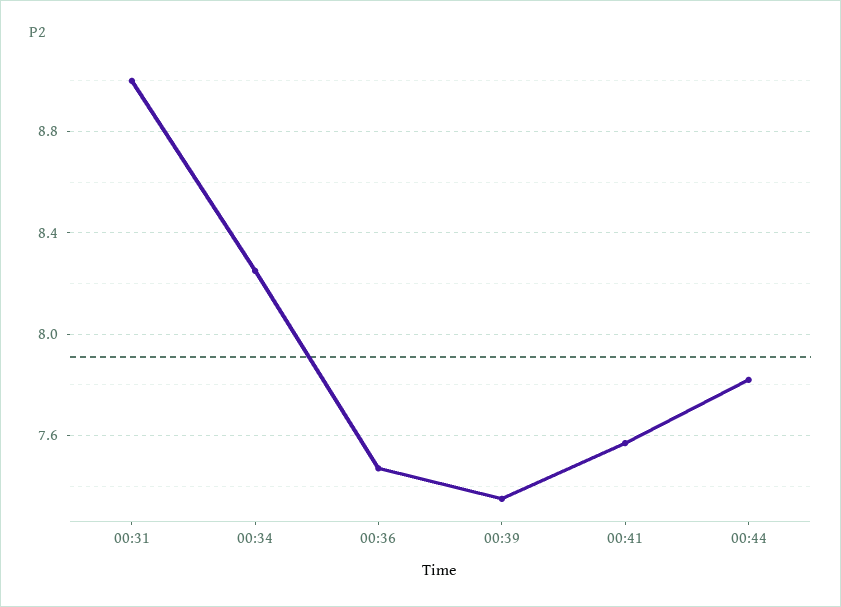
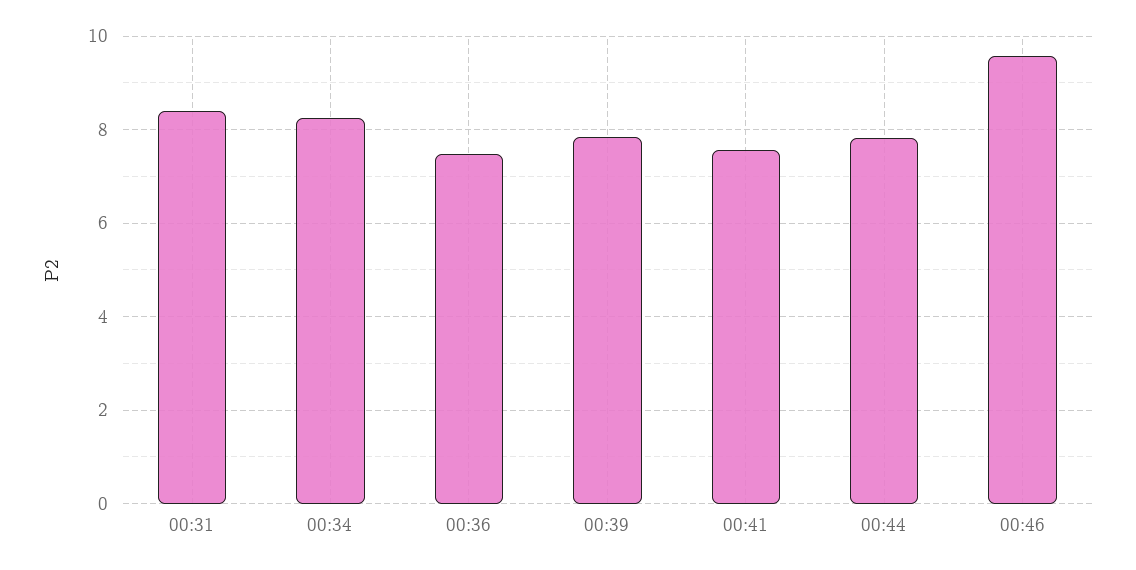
00:31: 9 -> 8.4
00:39: 7.35 -> 7.8
00:46: none -> 9.6

